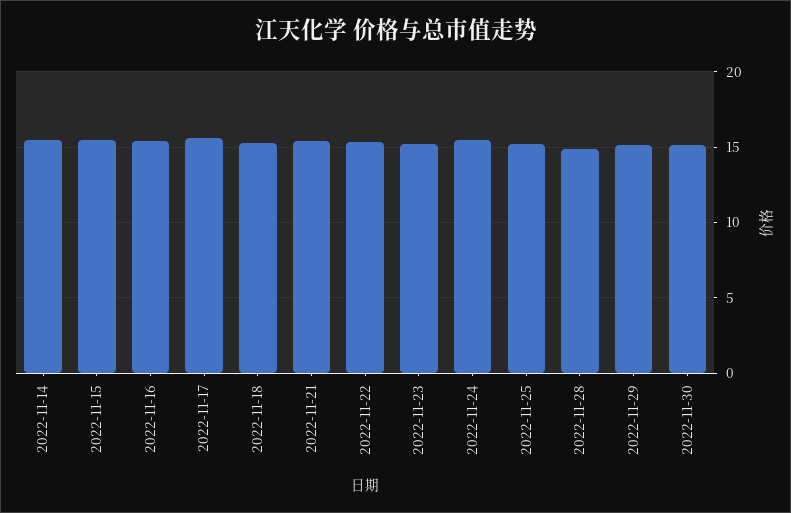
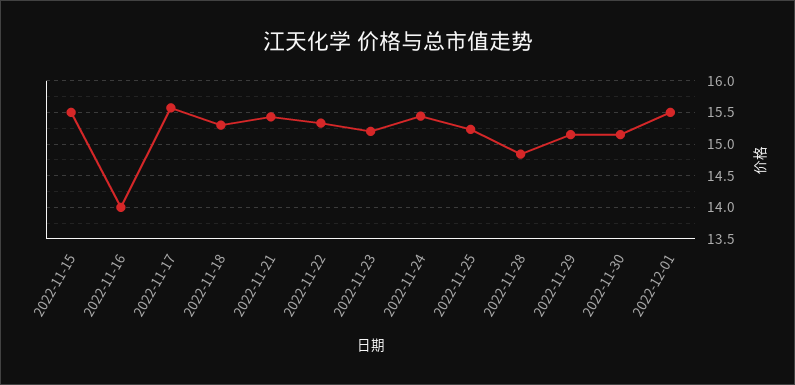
2022-11-14: 15.5 -> none
2022-11-16: 15.5 -> 14
2022-12-01: none -> 15.5

